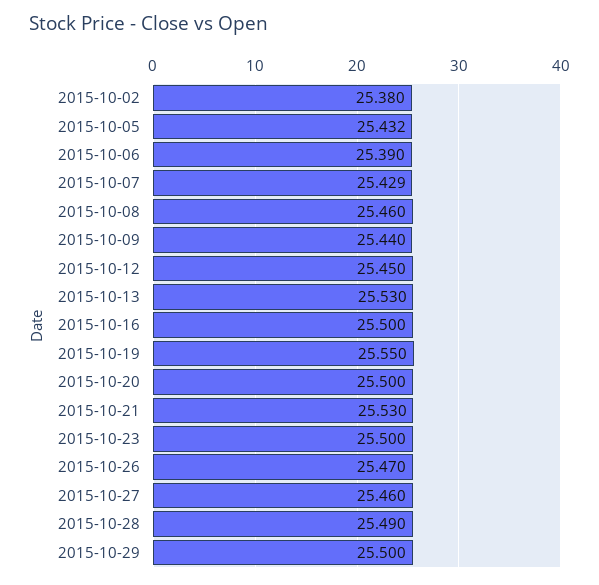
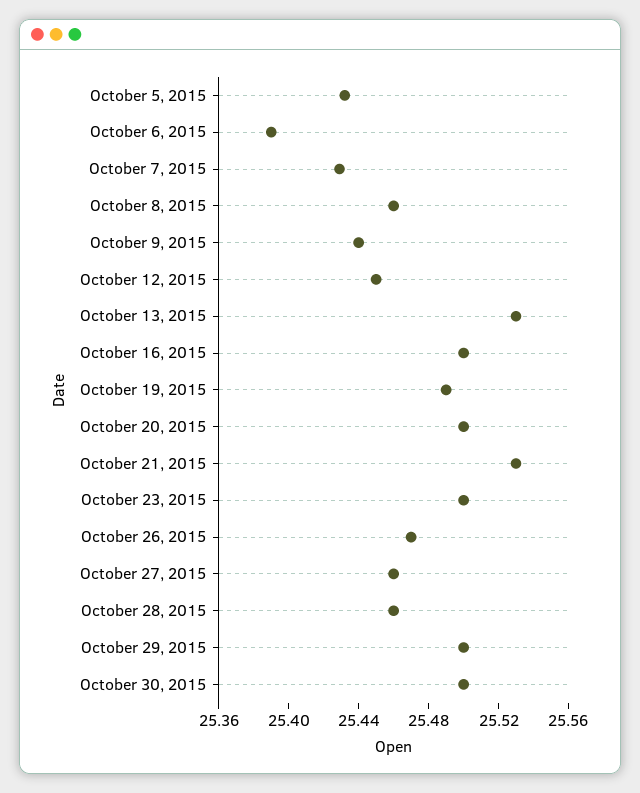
2015-10-02: 25.38 -> none
2015-10-19: 25.55 -> 25.49
2015-10-28: 25.49 -> 25.46
October 30, 2015: none -> 25.5

